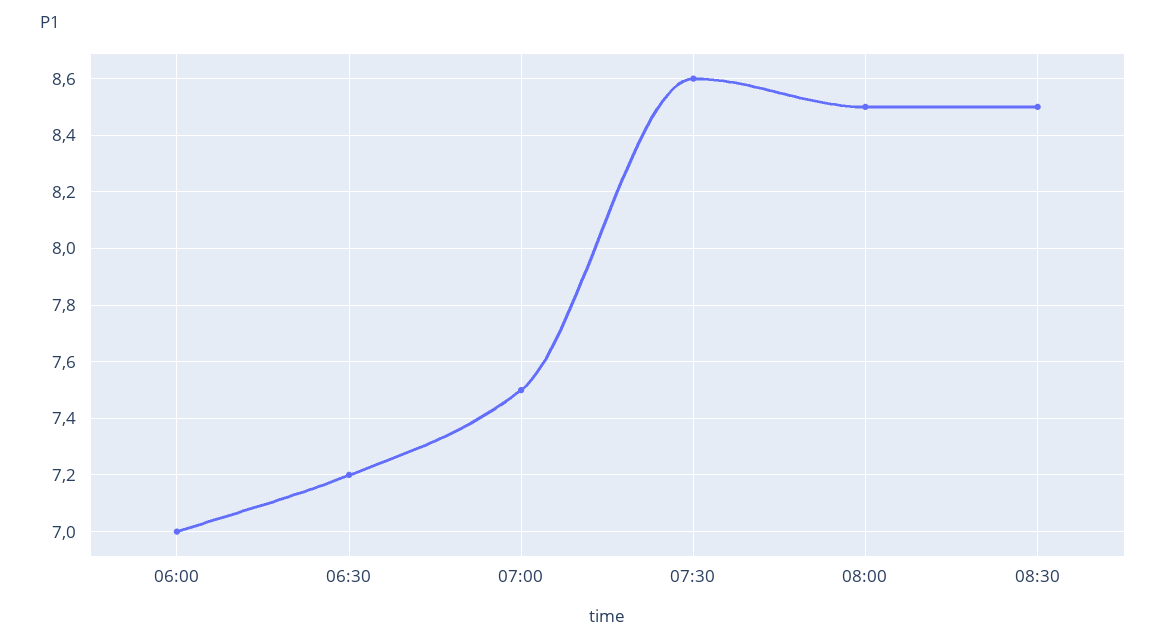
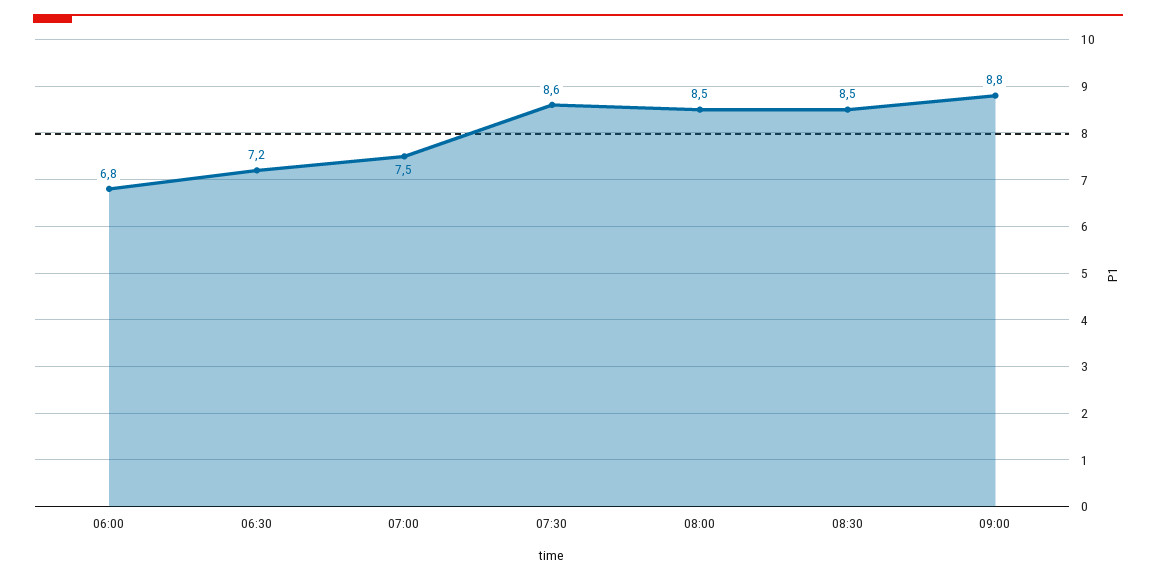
06:00: 7 -> 6.8
09:00: none -> 8.8

